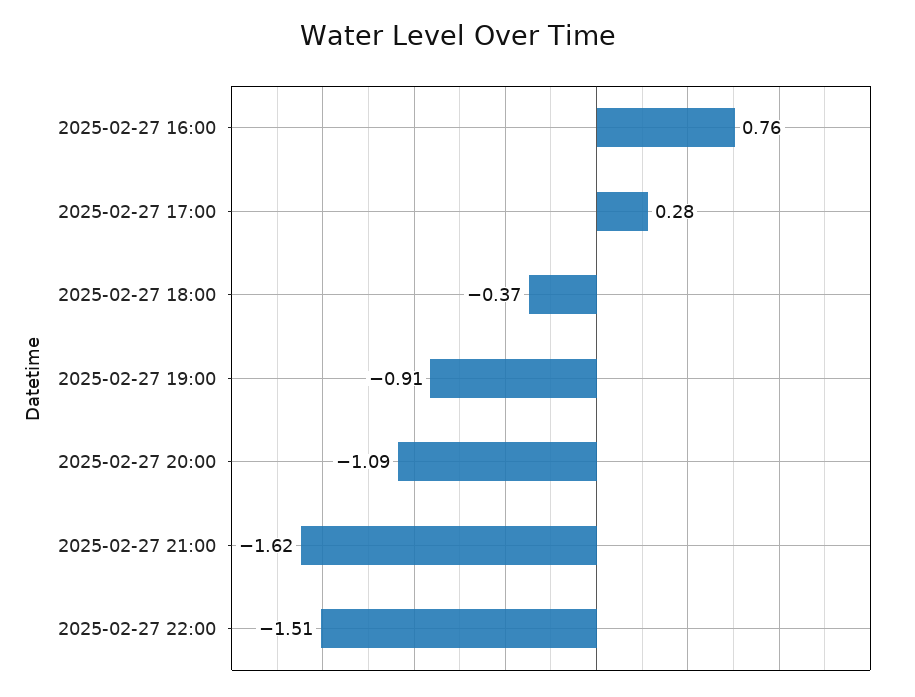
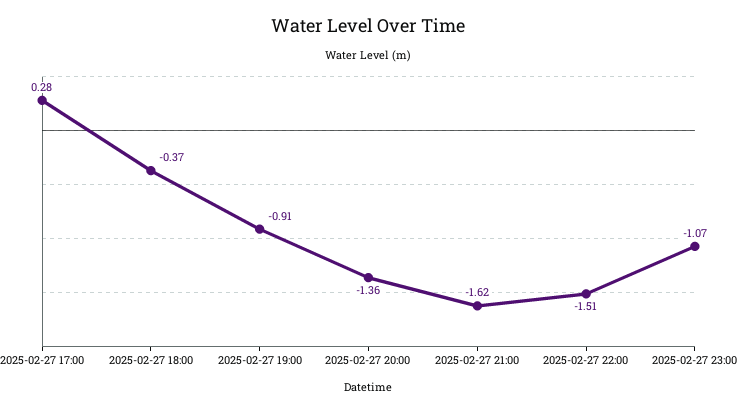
2025-02-27 16:00: 0.76 -> none
2025-02-27 20:00: -1.09 -> -1.36
2025-02-27 23:00: none -> -1.07

